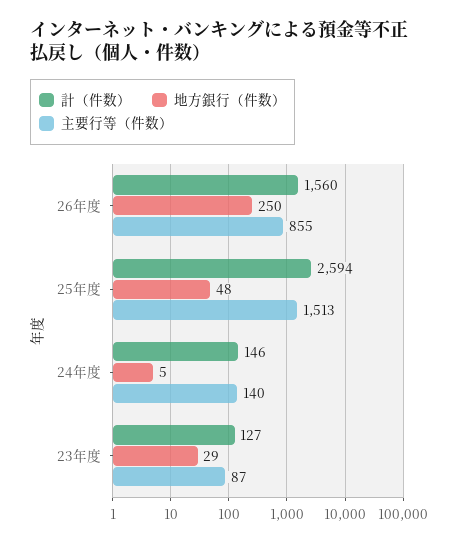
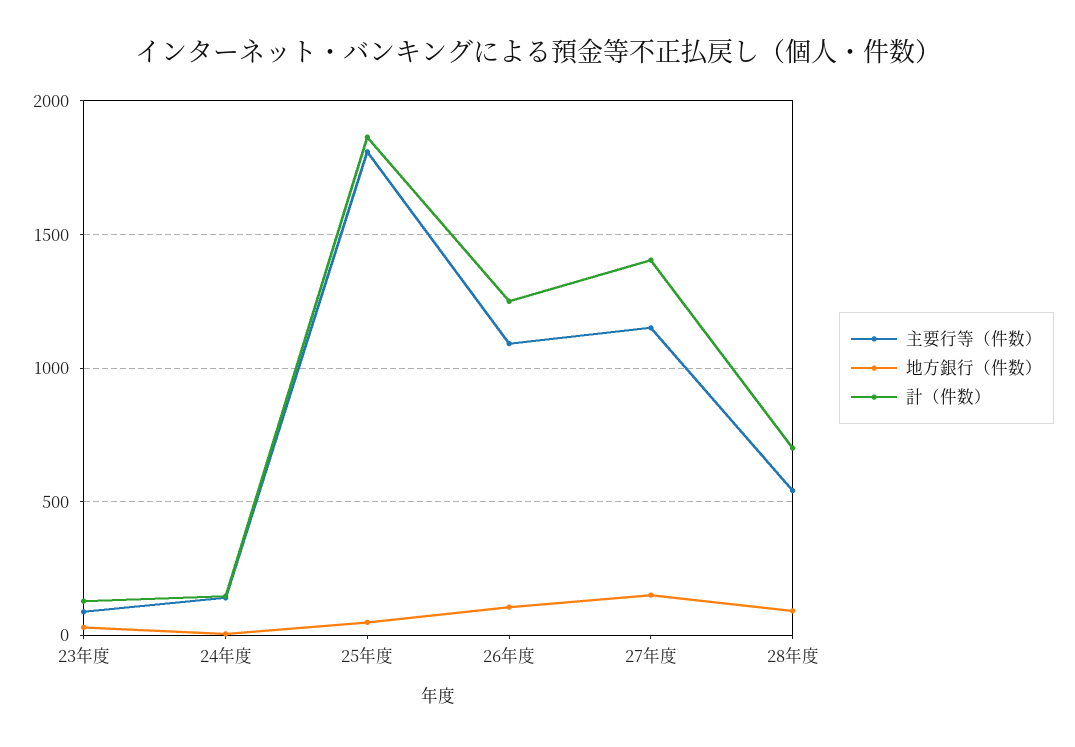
計（件数）, 26年度: 1560 -> 1250
地方銀行（件数）, 26年度: 250 -> 100
主要行等（件数）, 26年度: 855 -> 1100
計（件数）, 25年度: 2594 -> 1850
主要行等（件数）, 25年度: 1513 -> 1800
主要行等（件数）, 27年度: none -> 1150
地方銀行（件数）, 27年度: none -> 150
計（件数）, 27年度: none -> 1400
主要行等（件数）, 28年度: none -> 550
地方銀行（件数）, 28年度: none -> 100
計（件数）, 28年度: none -> 700

